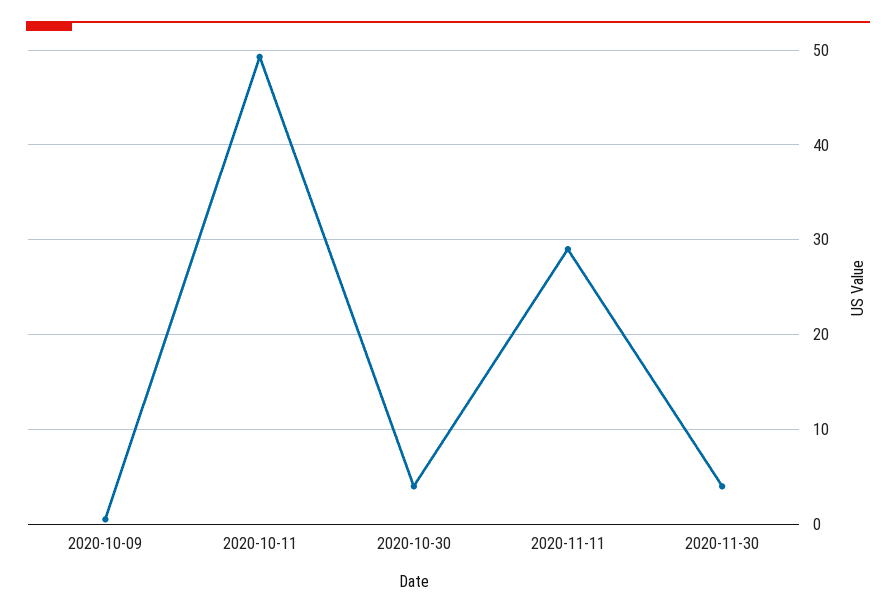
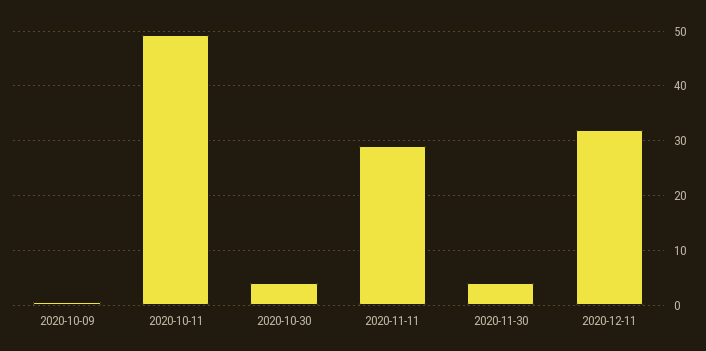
2020-12-11: none -> 32

